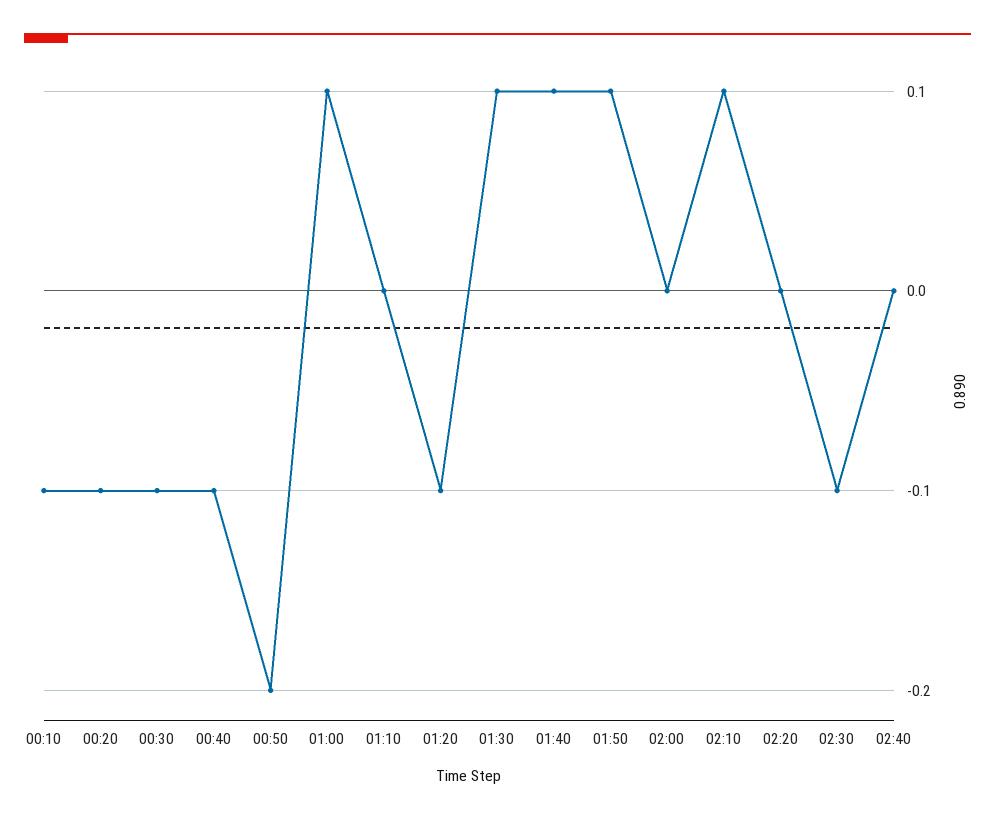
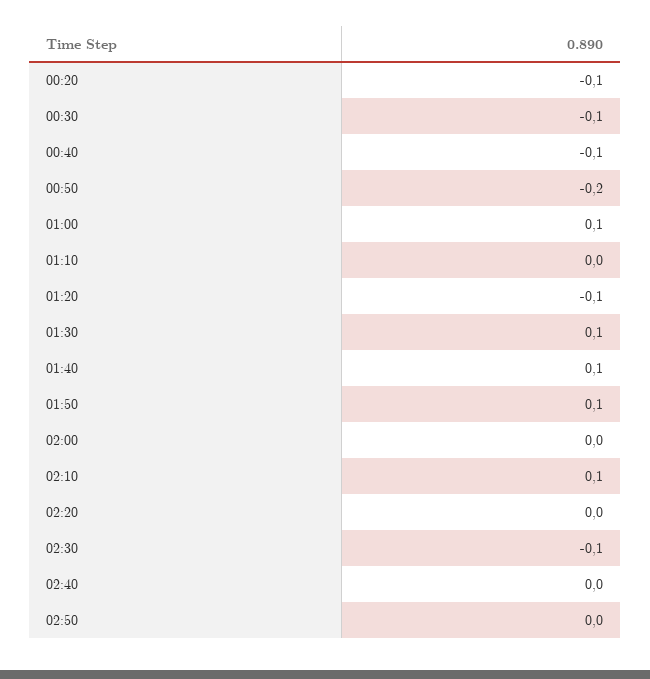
00:10: -0.1 -> none
02:50: none -> 0

